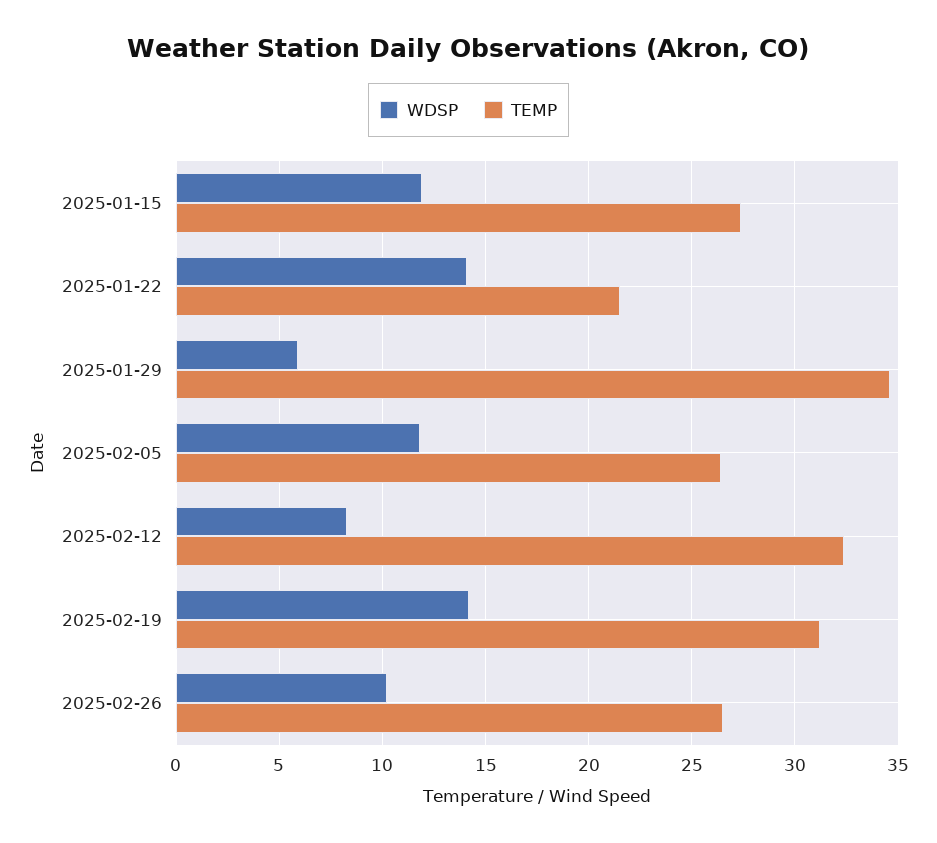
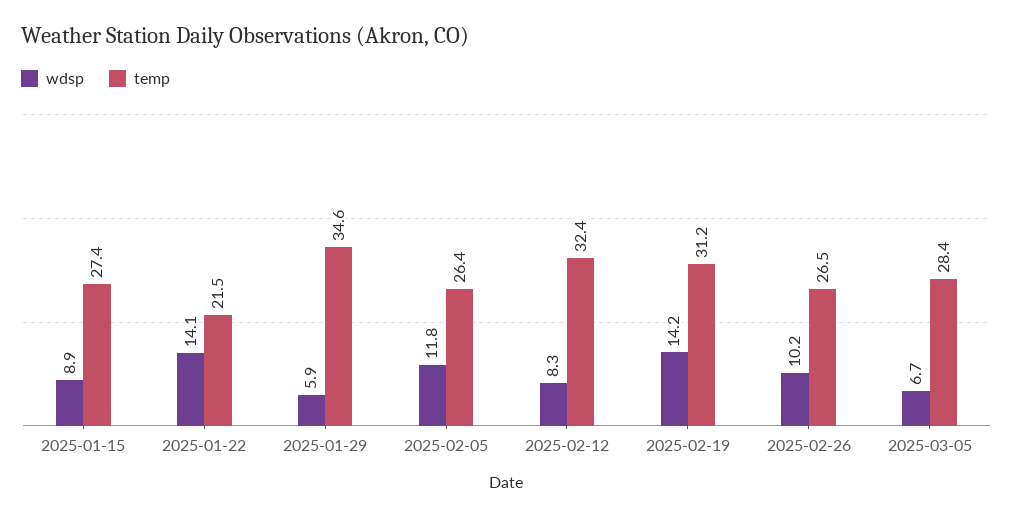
WDSP, 2025-01-15: 12 -> 8.9
WDSP, 2025-03-05: none -> 6.7
TEMP, 2025-03-05: none -> 28.4

